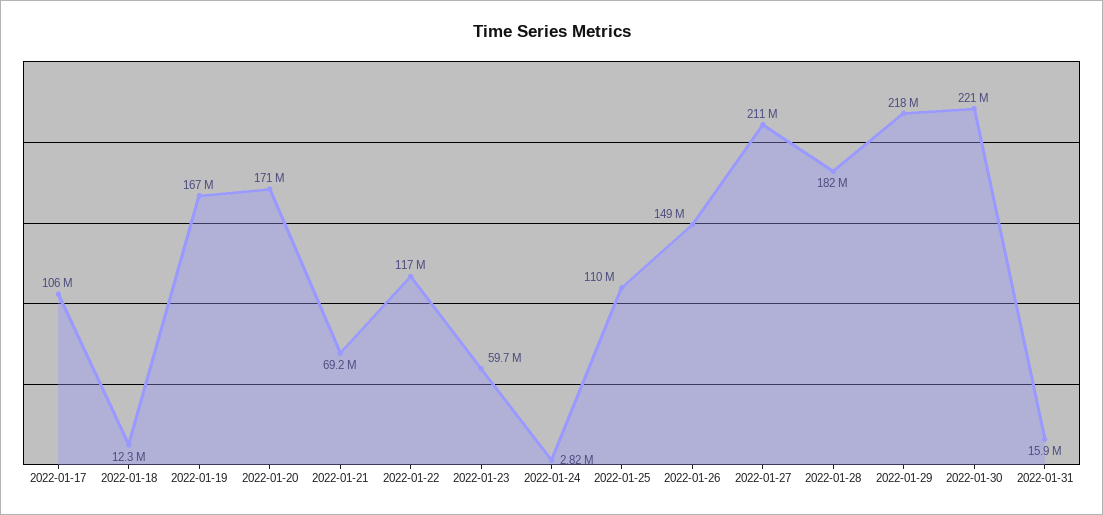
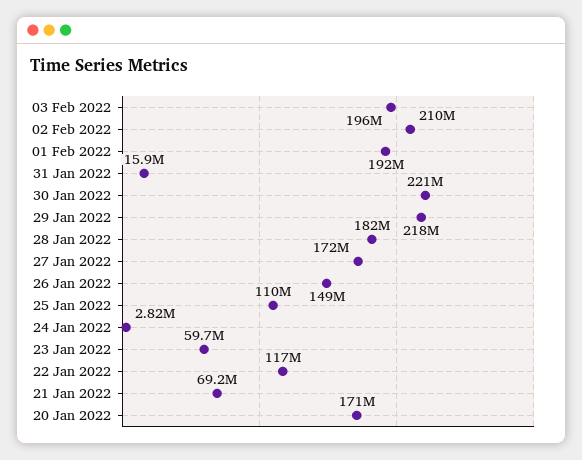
2022-01-17: 106000000 -> none
2022-01-18: 12300000 -> none
2022-01-19: 167000000 -> none
2022-01-27: 211000000 -> 172000000
03 Feb 2022: none -> 196000000
02 Feb 2022: none -> 210000000
01 Feb 2022: none -> 192000000

